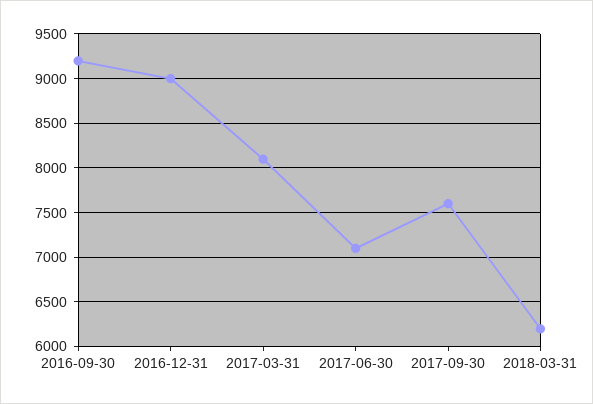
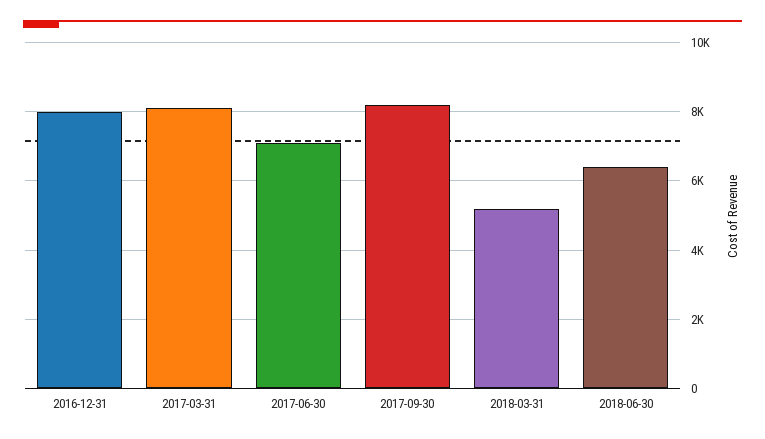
2016-09-30: 9200 -> none
2016-12-31: 9000 -> 8000
2017-09-30: 7600 -> 8200
2018-03-31: 6200 -> 5200
2018-06-30: none -> 6400

